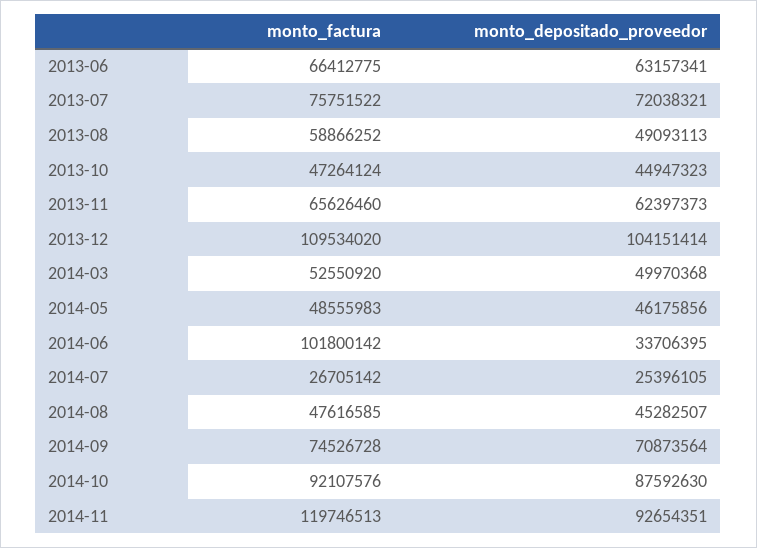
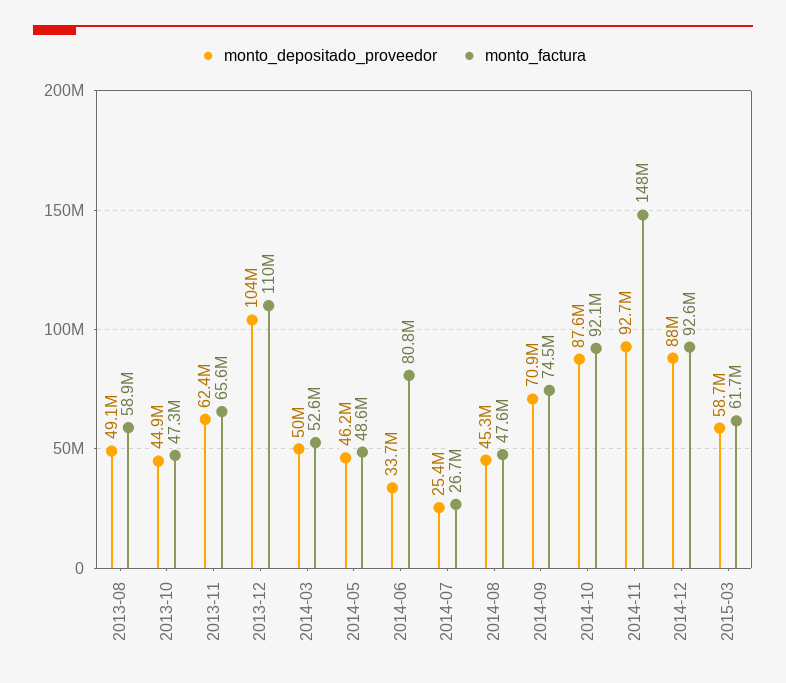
monto_factura, 2013-06: 66412775 -> none
monto_depositado_proveedor, 2013-06: 63157341 -> none
monto_factura, 2013-07: 75751522 -> none
monto_depositado_proveedor, 2013-07: 72038321 -> none
monto_factura, 2014-06: 101800142 -> 80800000
monto_factura, 2014-11: 119746513 -> 148000000
monto_depositado_proveedor, 2014-12: none -> 88000000
monto_factura, 2014-12: none -> 92600000
monto_depositado_proveedor, 2015-03: none -> 58700000
monto_factura, 2015-03: none -> 61700000

